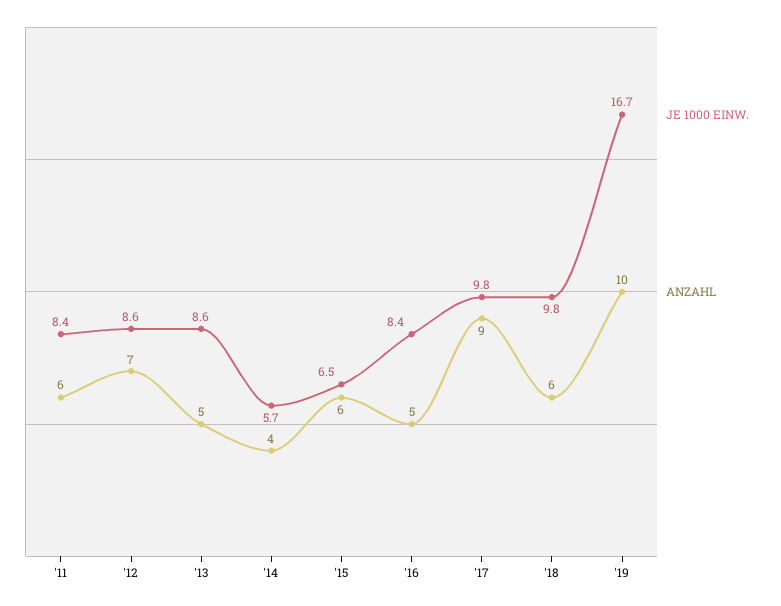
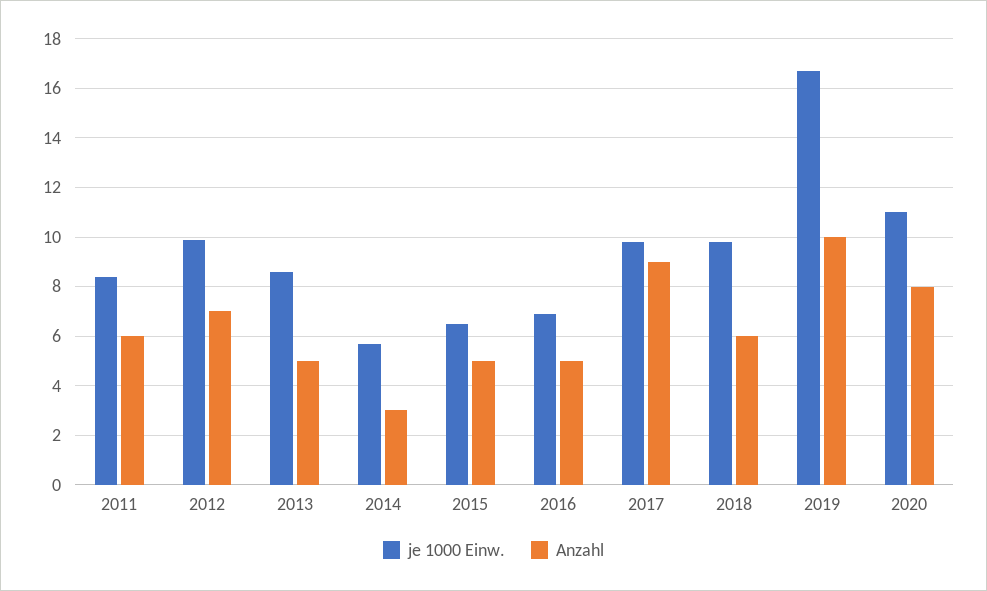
JE 1000 EINW., '12: 8.6 -> 10
ANZAHL, '14: 4 -> 3
ANZAHL, '15: 6 -> 5
JE 1000 EINW., '16: 8.4 -> 7
JE 1000 EINW., 2020: none -> 11
ANZAHL, 2020: none -> 8

